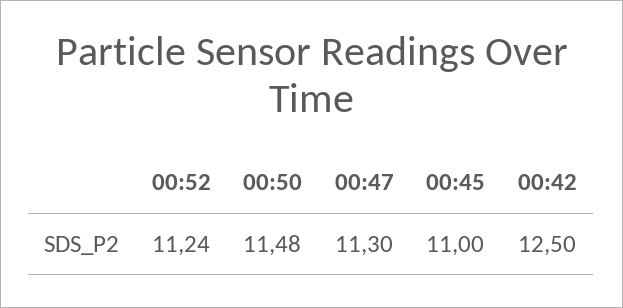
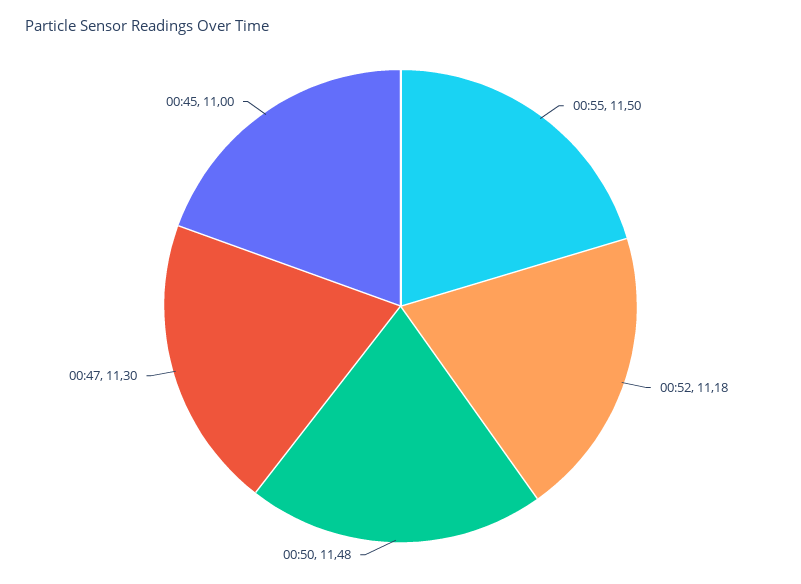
00:52: 11.24 -> 11.18
00:42: 12.5 -> none
00:55: none -> 11.5

